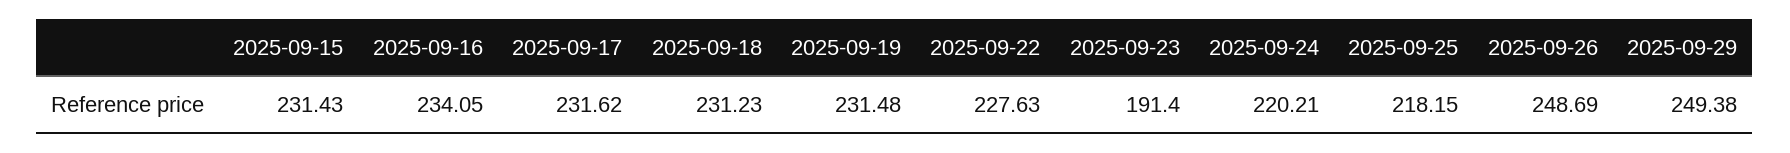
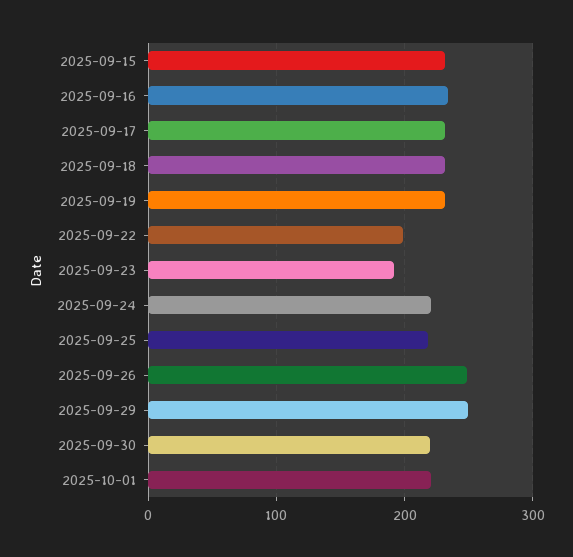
2025-09-22: 227.63 -> 200
2025-09-30: none -> 220
2025-10-01: none -> 220

